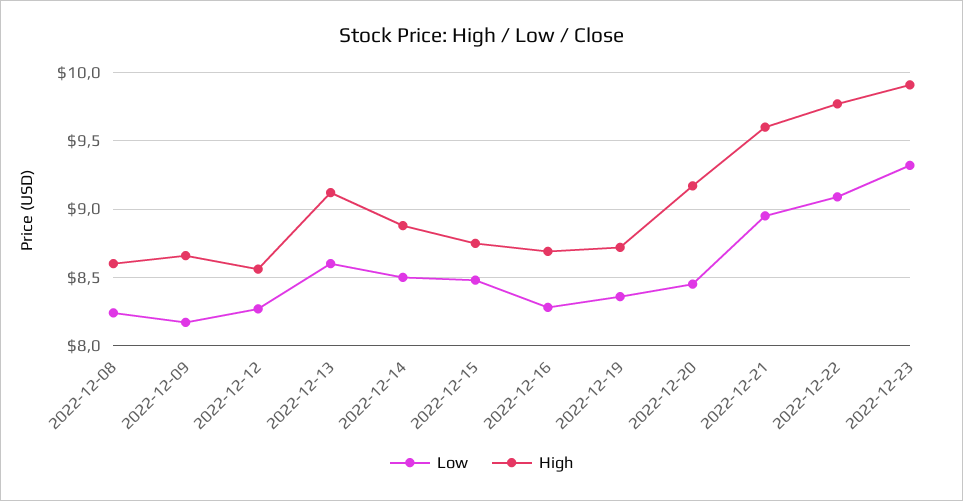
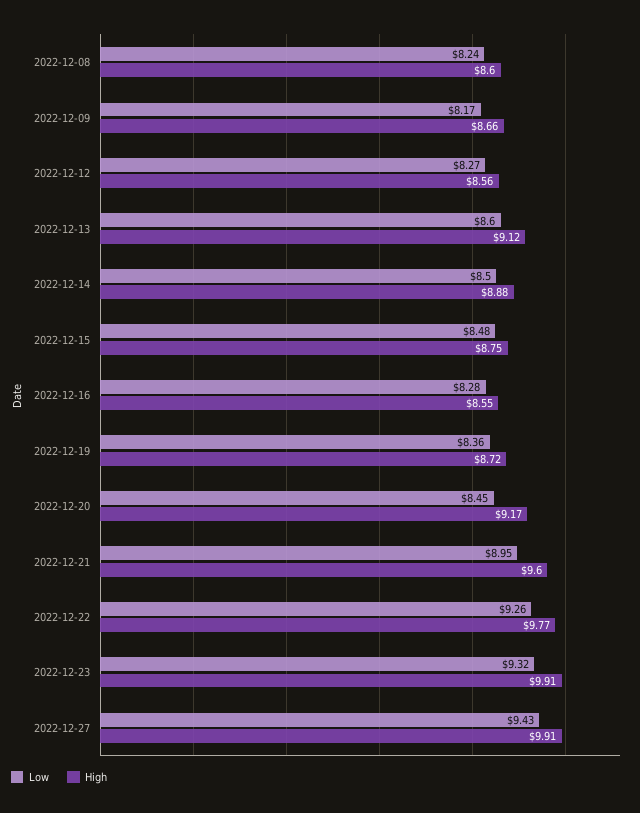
High, 2022-12-16: 8.7 -> 8.55
Low, 2022-12-22: 9.1 -> 9.26
Low, 2022-12-27: none -> 9.43
High, 2022-12-27: none -> 9.91

